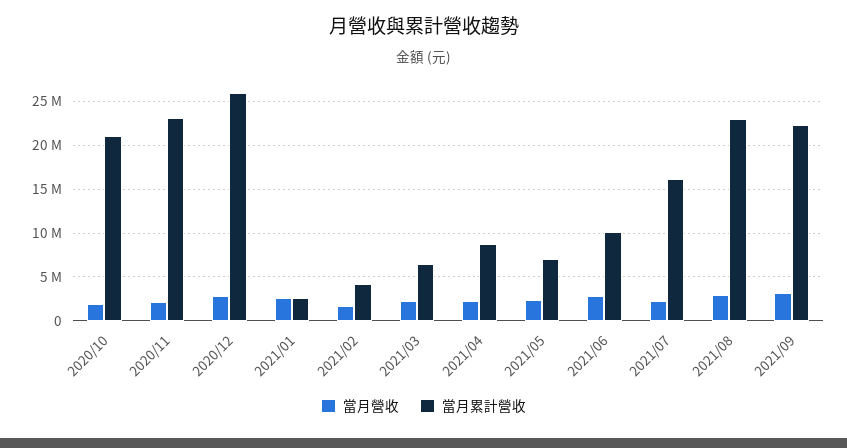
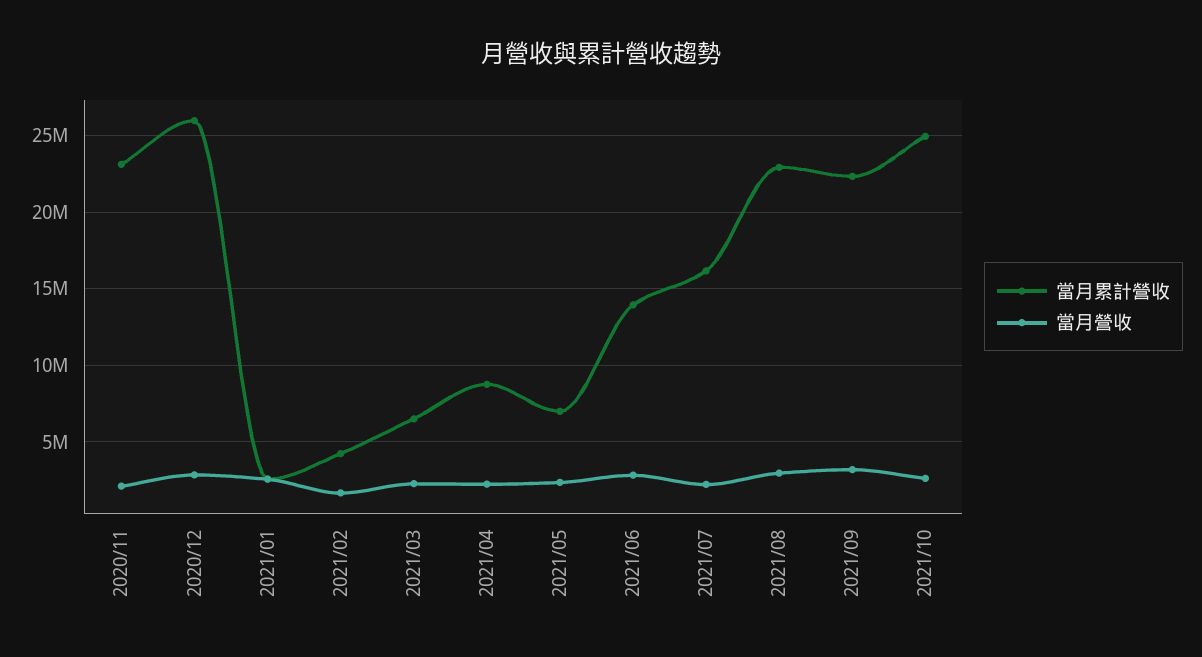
當月營收, 2020/10: 2000000 -> none
當月累計營收, 2020/10: 21000000 -> none
當月累計營收, 2021/06: 10000000 -> 14000000
當月累計營收, 2021/10: none -> 25000000
當月營收, 2021/10: none -> 2500000

